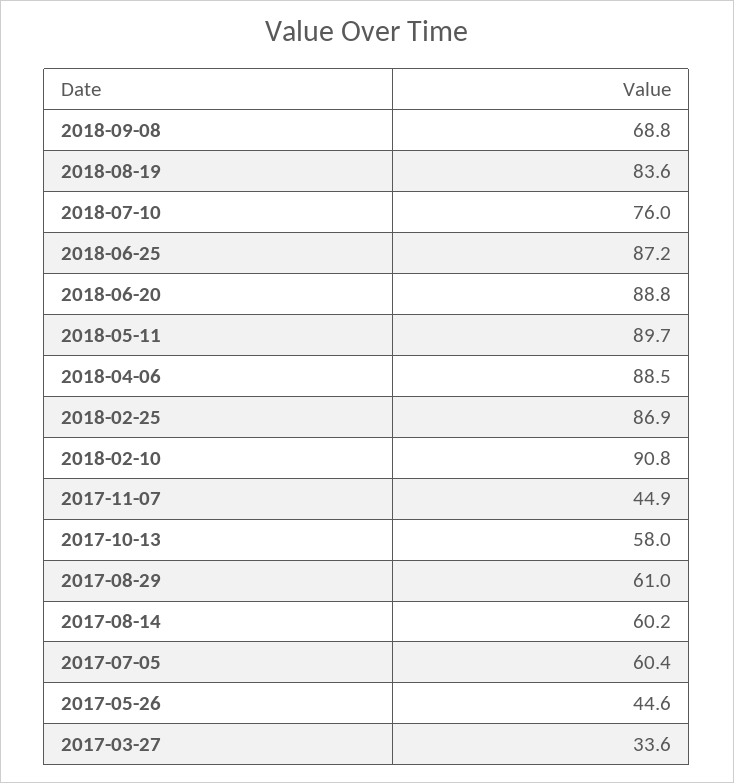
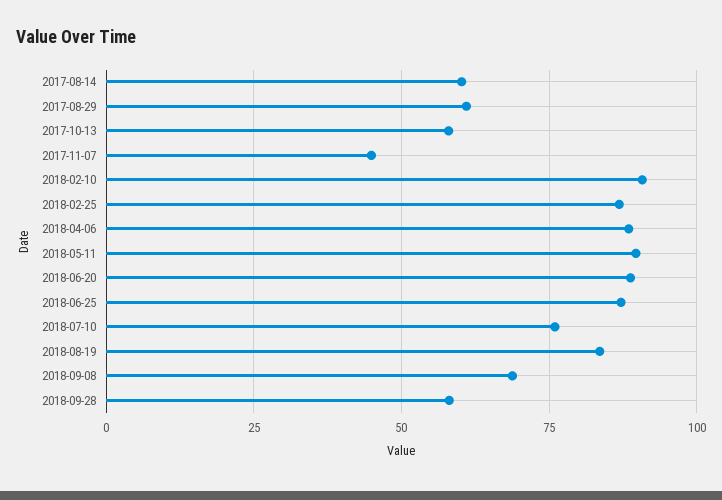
2017-07-05: 60.4 -> none
2017-05-26: 44.6 -> none
2017-03-27: 33.6 -> none
2018-09-28: none -> 57.5

